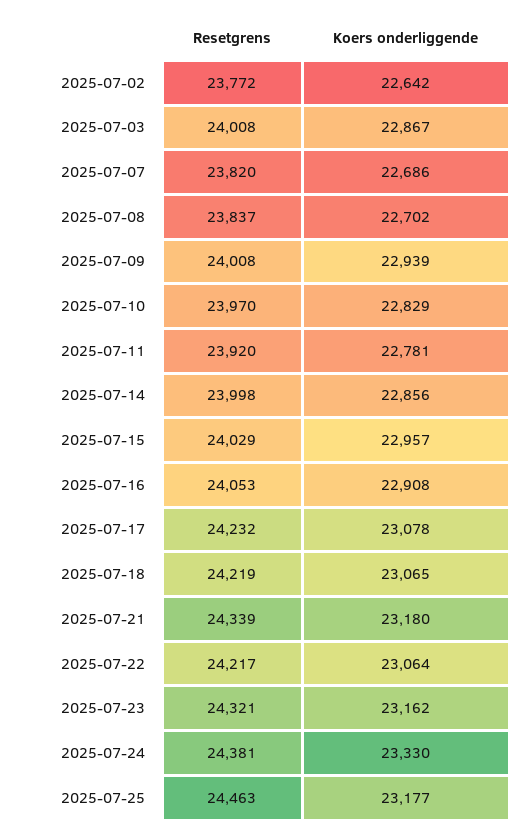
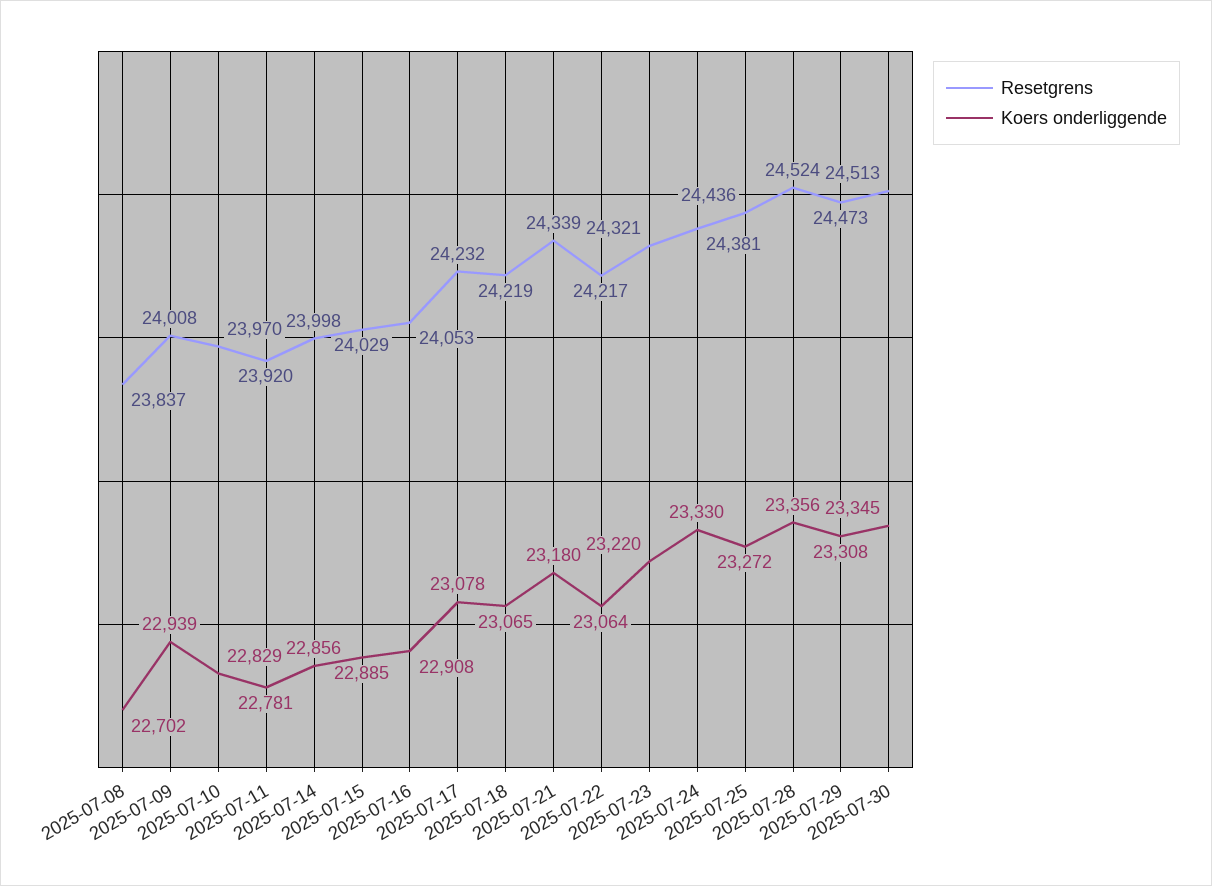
Resetgrens, 2025-07-02: 23772 -> none
Koers onderliggende, 2025-07-02: 22642 -> none
Resetgrens, 2025-07-03: 24008 -> none
Koers onderliggende, 2025-07-03: 22867 -> none
Resetgrens, 2025-07-07: 23820 -> none
Koers onderliggende, 2025-07-07: 22686 -> none
Koers onderliggende, 2025-07-15: 22957 -> 22885
Koers onderliggende, 2025-07-23: 23162 -> 23220
Resetgrens, 2025-07-25: 24463 -> 24436
Koers onderliggende, 2025-07-25: 23177 -> 23272
Resetgrens, 2025-07-28: none -> 24524
Koers onderliggende, 2025-07-28: none -> 23356
Resetgrens, 2025-07-29: none -> 24473
Koers onderliggende, 2025-07-29: none -> 23308
Resetgrens, 2025-07-30: none -> 24513
Koers onderliggende, 2025-07-30: none -> 23345

